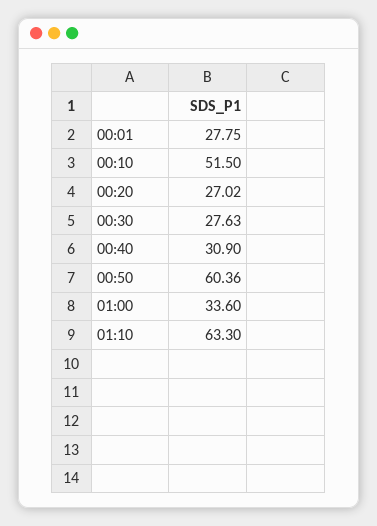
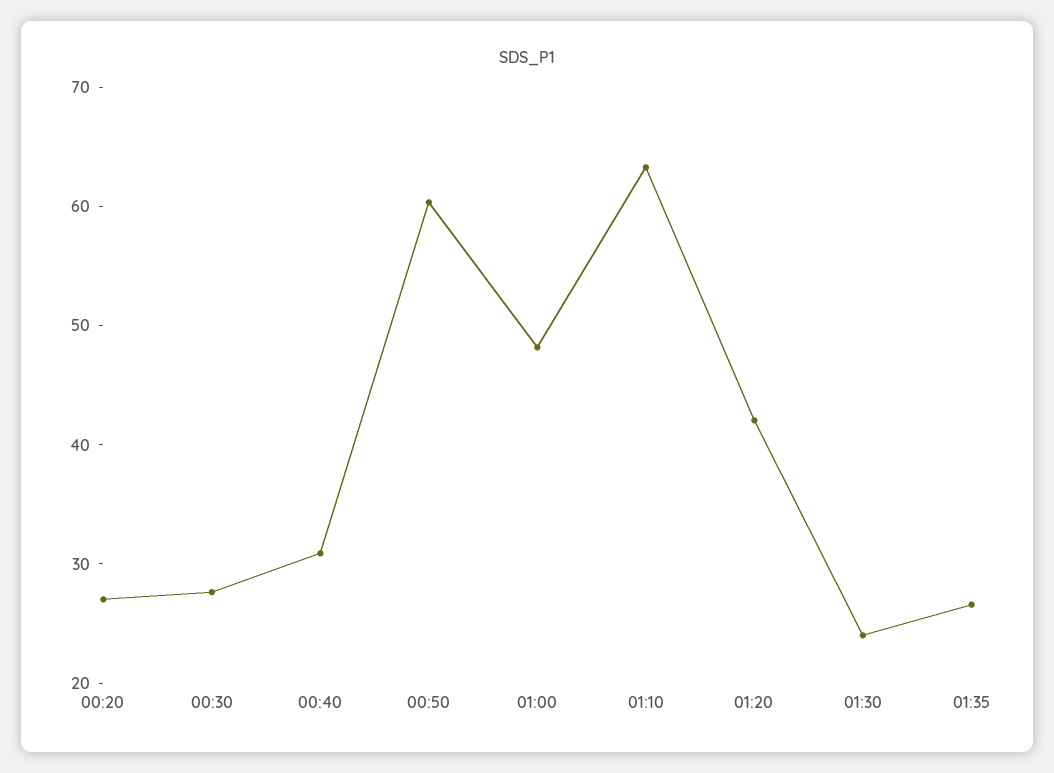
00:01: 27.75 -> none
00:10: 51.5 -> none
01:00: 33.6 -> 48
01:20: none -> 42
01:30: none -> 24
01:35: none -> 26

